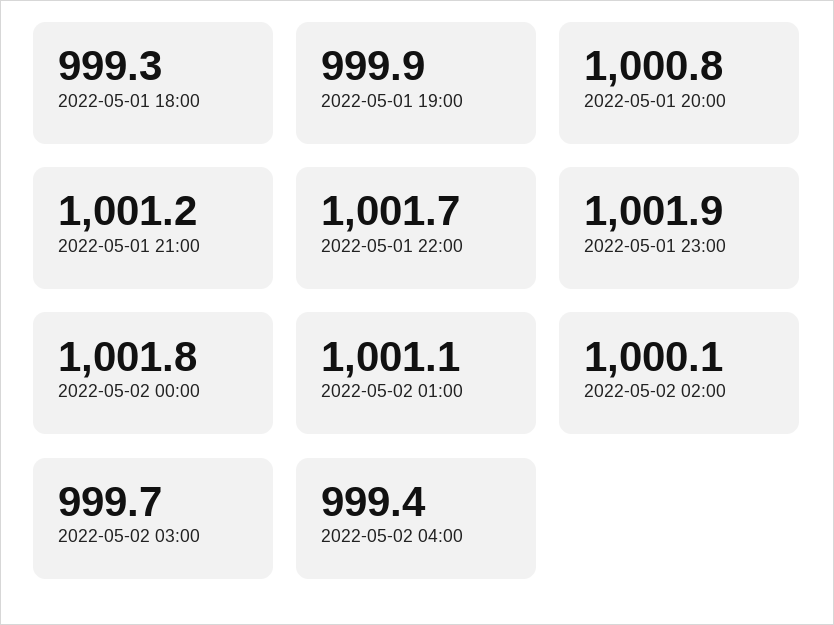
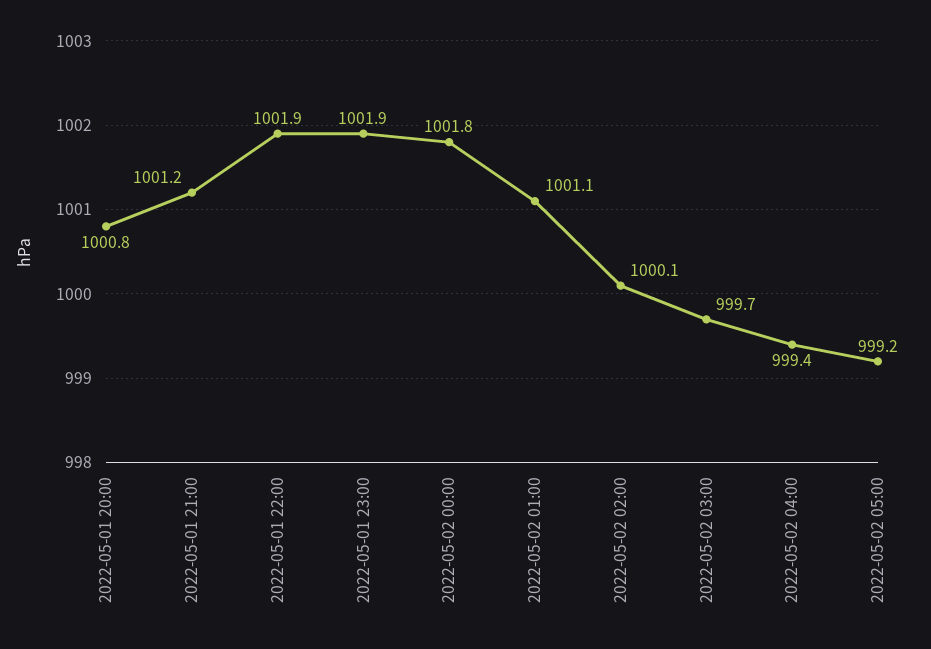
2022-05-01 18:00: 999.3 -> none
2022-05-01 19:00: 999.9 -> none
2022-05-01 22:00: 1001.7 -> 1001.9
2022-05-02 05:00: none -> 999.2

